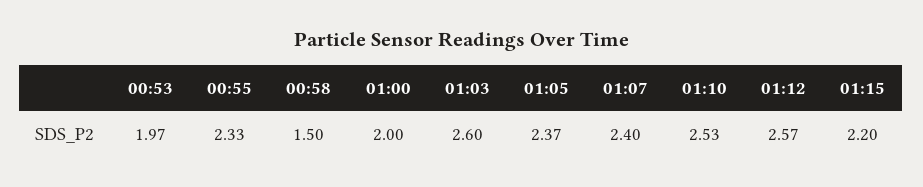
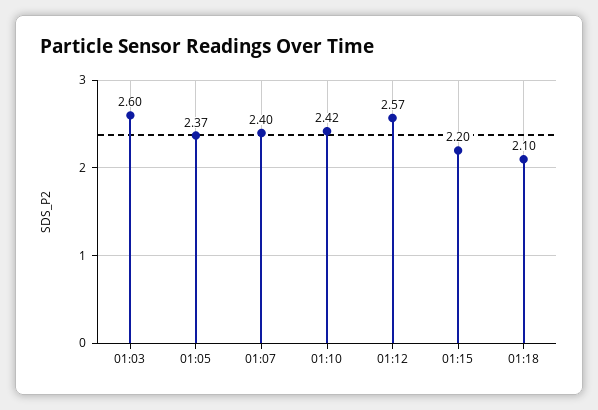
00:53: 1.97 -> none
00:55: 2.33 -> none
00:58: 1.5 -> none
01:00: 2 -> none
01:10: 2.53 -> 2.42
01:18: none -> 2.1

